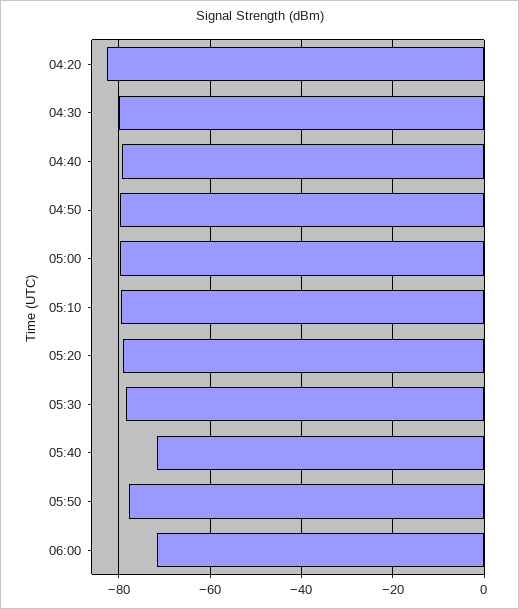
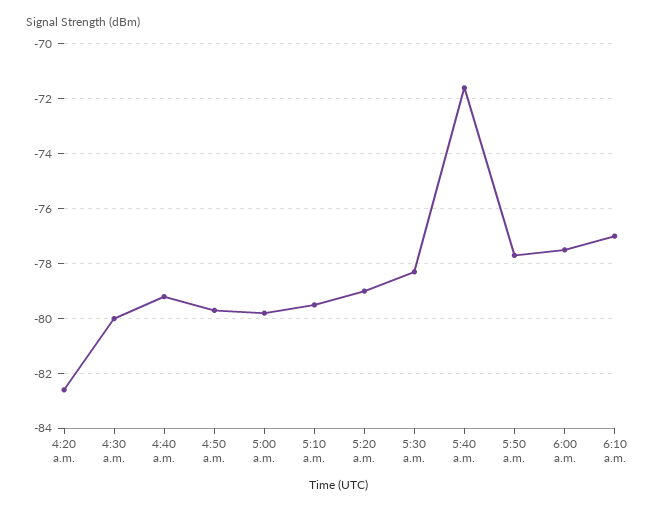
06:00: -72 -> -77.5
6:10 a.m.: none -> -77

